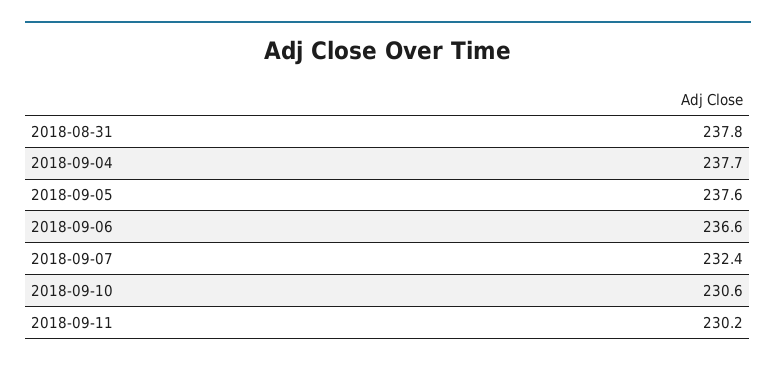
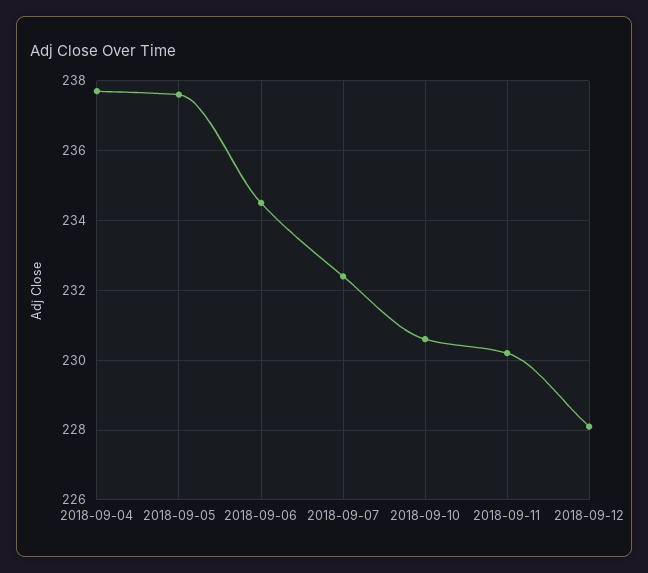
2018-08-31: 237.8 -> none
2018-09-06: 236.6 -> 234.5
2018-09-12: none -> 228

